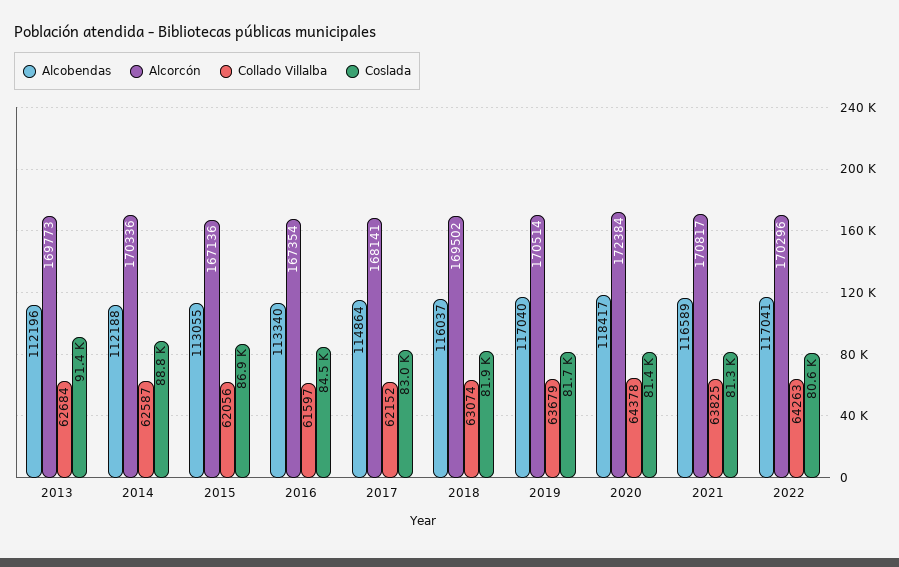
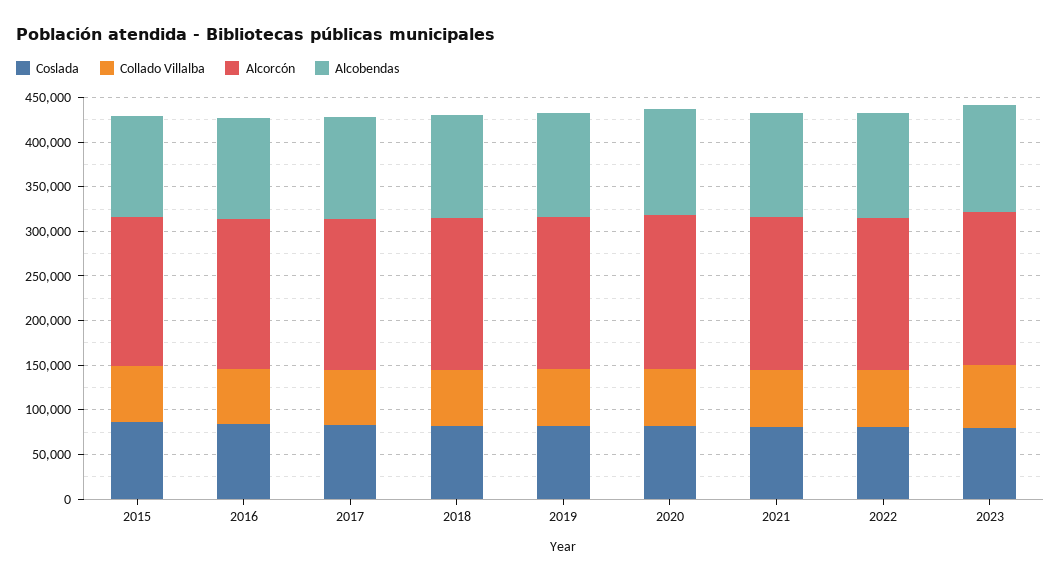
Alcobendas, 2013: 112196 -> none
Alcorcón, 2013: 169773 -> none
Collado Villalba, 2013: 62684 -> none
Coslada, 2013: 91400 -> none
Alcobendas, 2014: 112188 -> none
Alcorcón, 2014: 170336 -> none
Collado Villalba, 2014: 62587 -> none
Coslada, 2014: 88800 -> none
Coslada, 2023: none -> 80000
Collado Villalba, 2023: none -> 70000
Alcorcón, 2023: none -> 170000
Alcobendas, 2023: none -> 120000

